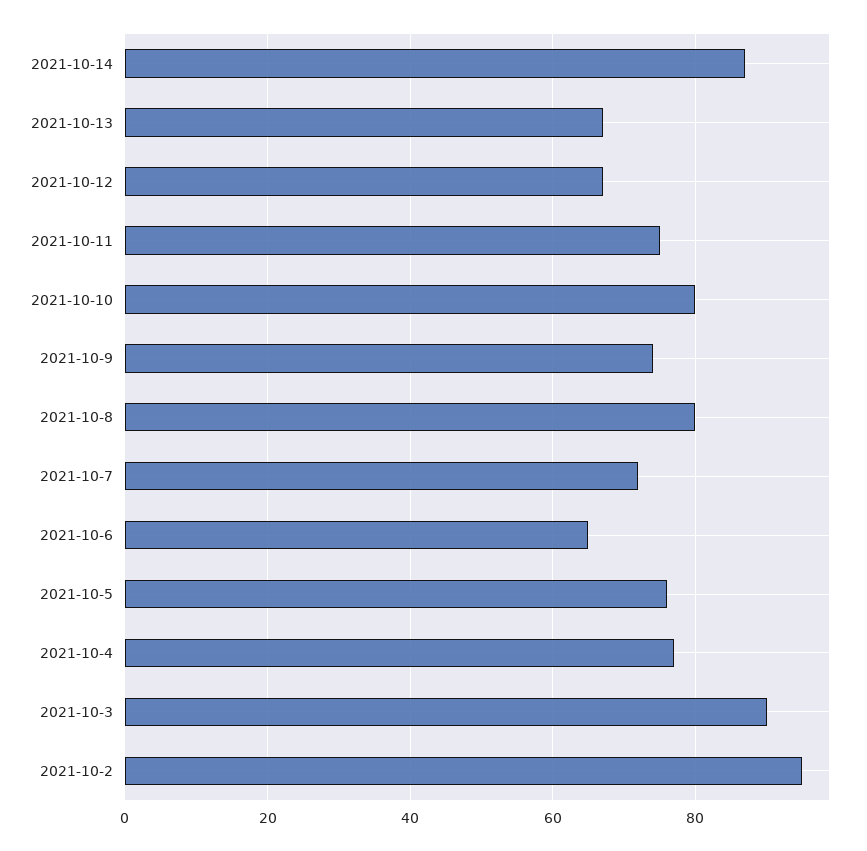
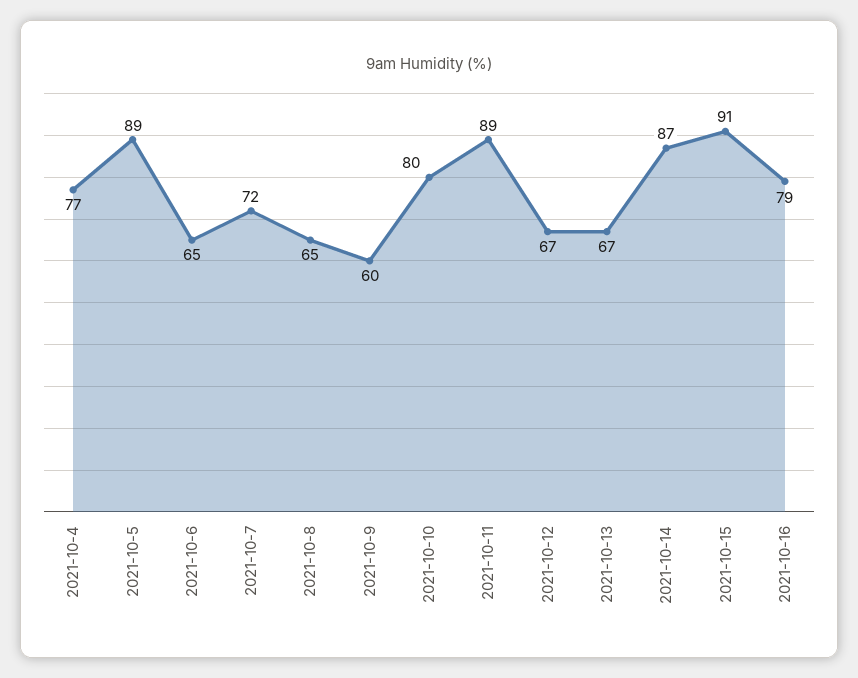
2021-10-11: 75 -> 89
2021-10-9: 75 -> 60
2021-10-8: 80 -> 65
2021-10-5: 75 -> 89
2021-10-3: 90 -> none
2021-10-2: 95 -> none
2021-10-15: none -> 91
2021-10-16: none -> 79

